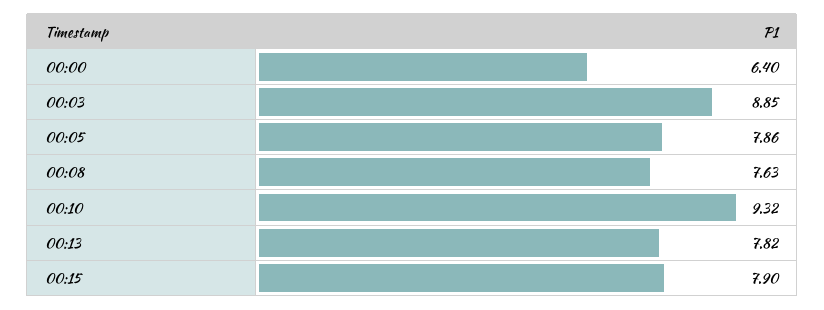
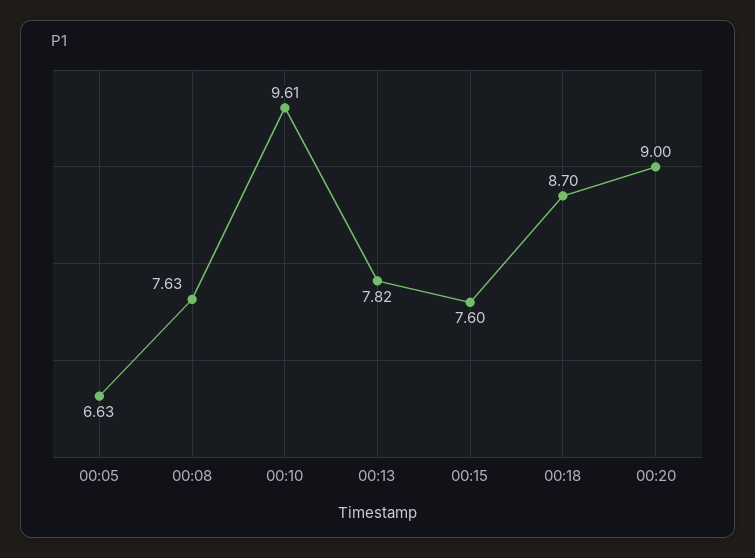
00:00: 6.4 -> none
00:03: 8.85 -> none
00:05: 7.86 -> 6.63
00:10: 9.32 -> 9.61
00:15: 7.9 -> 7.6
00:18: none -> 8.7
00:20: none -> 9

